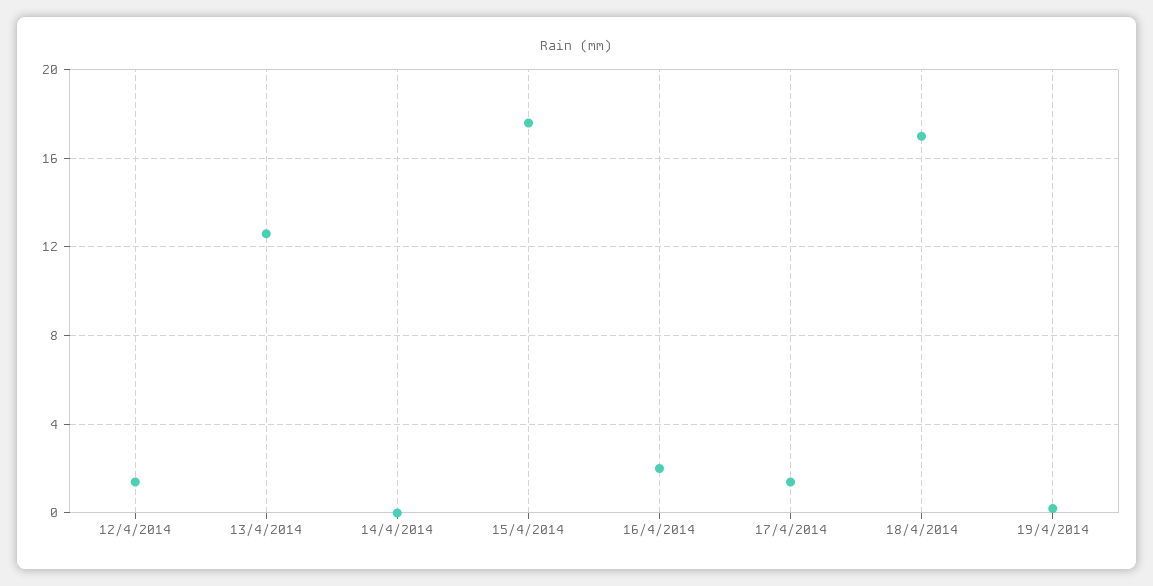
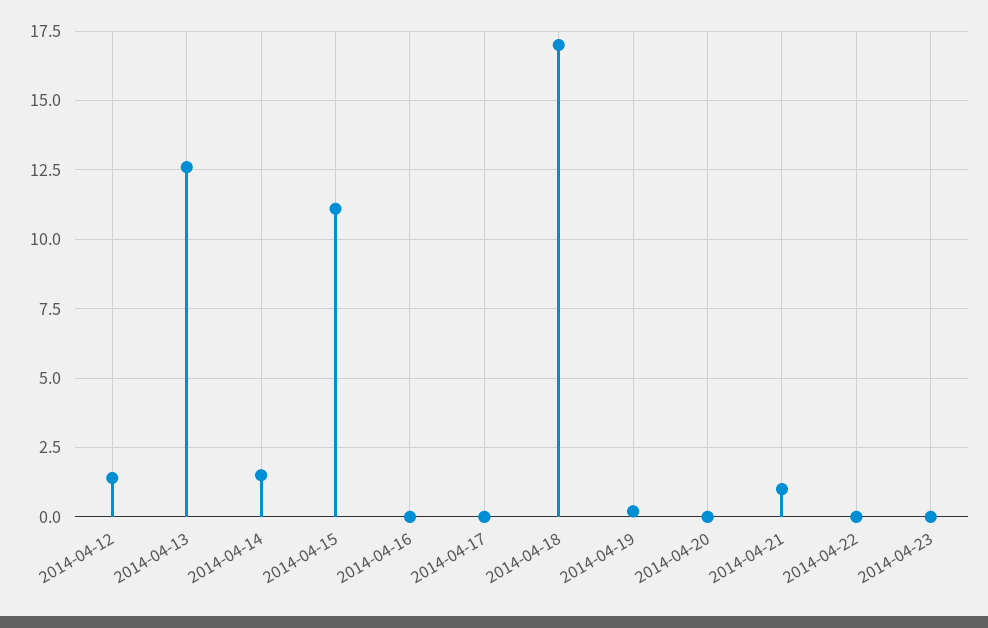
14/4/2014: 0 -> 1.5
15/4/2014: 17.5 -> 11
16/4/2014: 2 -> 0
17/4/2014: 1.5 -> 0
2014-04-20: none -> 0
2014-04-21: none -> 1
2014-04-22: none -> 0
2014-04-23: none -> 0

